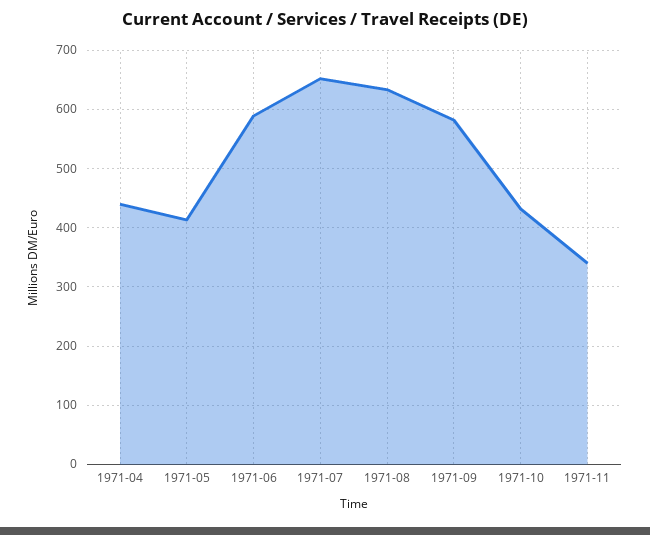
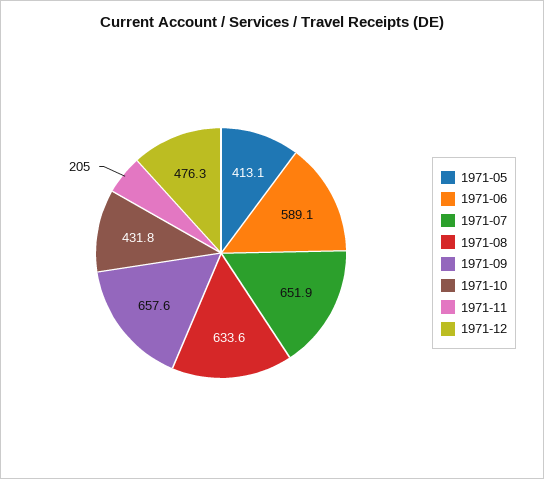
1971-04: 440 -> none
1971-09: 580 -> 657.6
1971-11: 340 -> 205
1971-12: none -> 476.3

